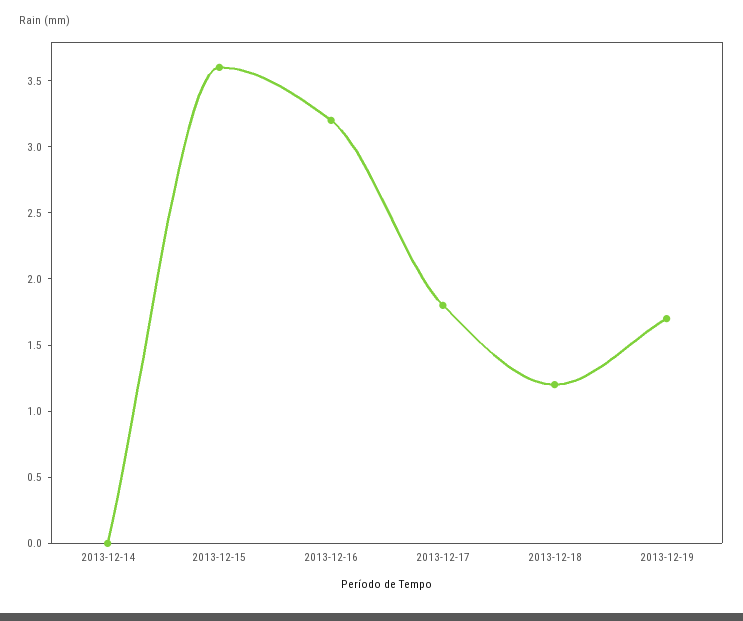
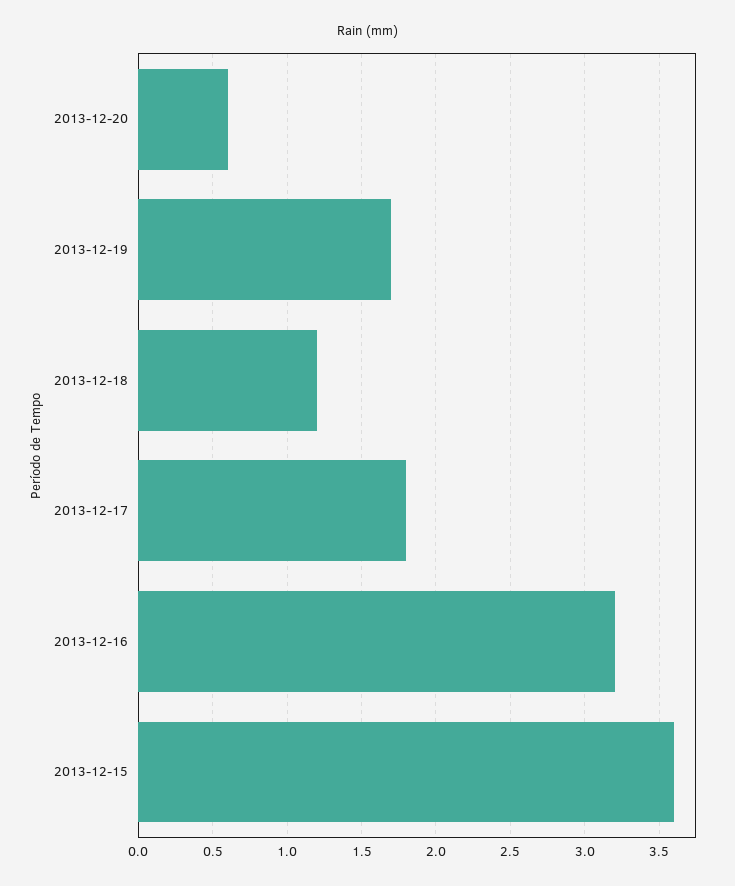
2013-12-14: 0 -> none
2013-12-20: none -> 0.6

